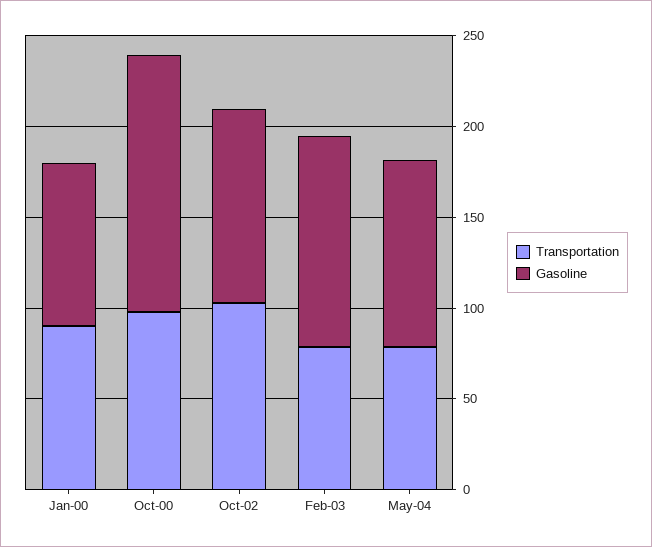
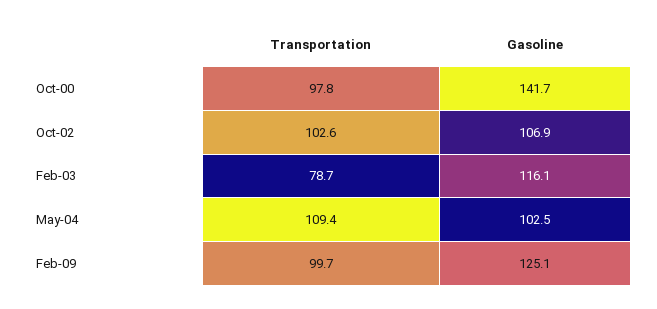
Transportation, Jan-00: 90 -> none
Gasoline, Jan-00: 90 -> none
Transportation, May-04: 80 -> 109.4
Transportation, Feb-09: none -> 99.7
Gasoline, Feb-09: none -> 125.1

